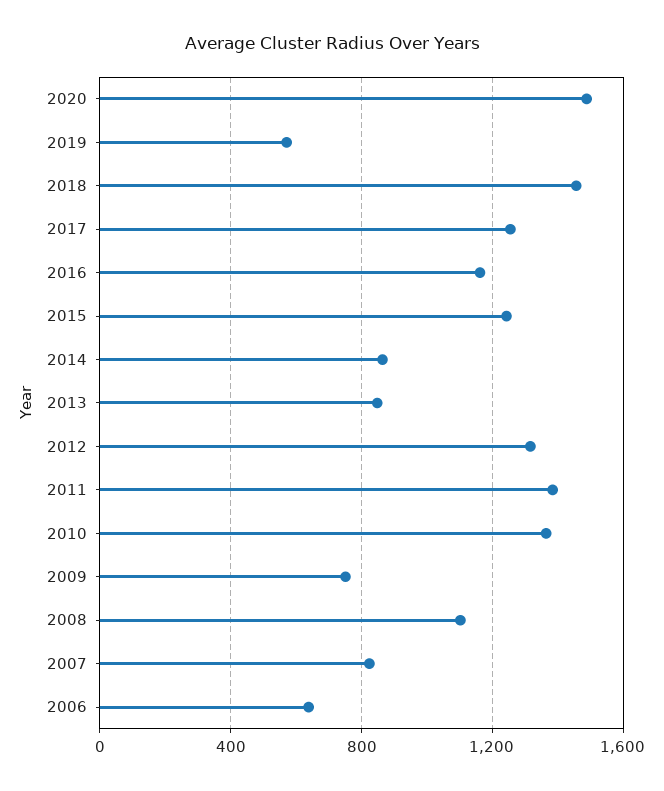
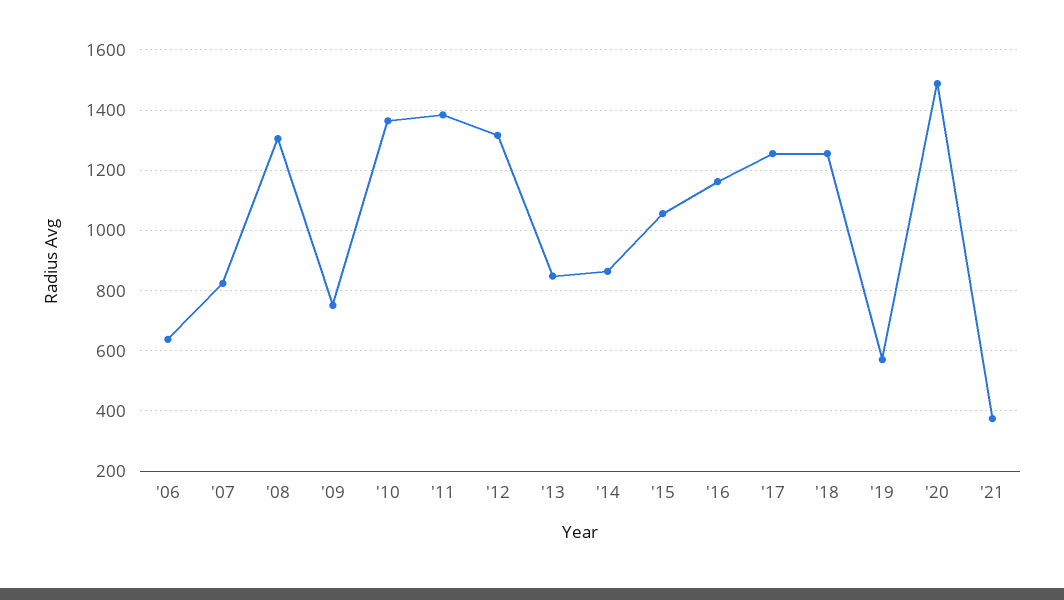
2018: 1450 -> 1260
2015: 1250 -> 1060
2008: 1100 -> 1300
'21: none -> 380

